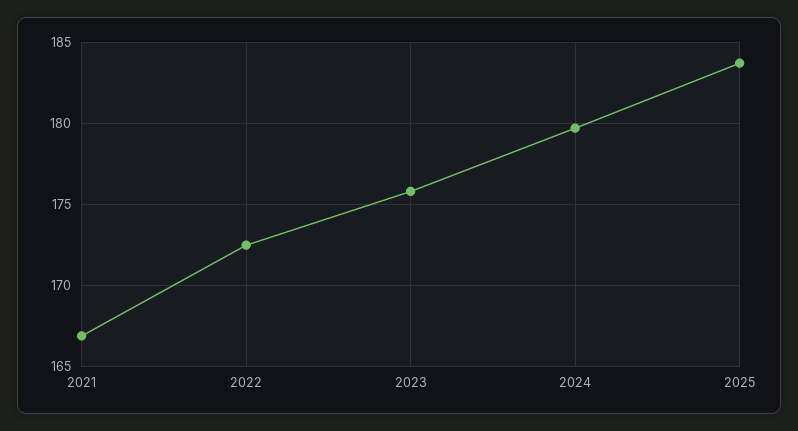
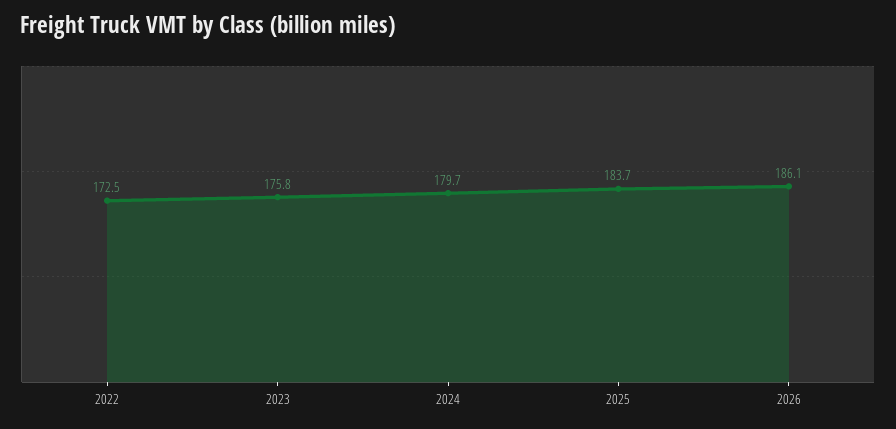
2021: 167 -> none
2026: none -> 186.1

